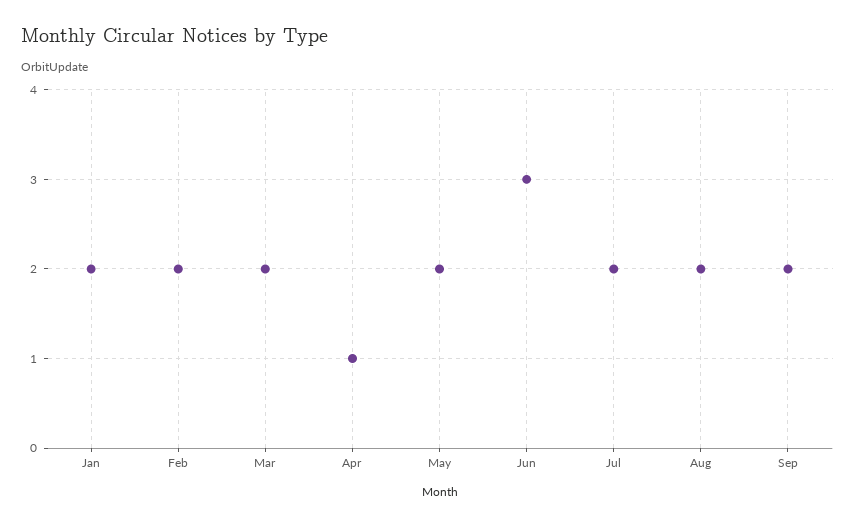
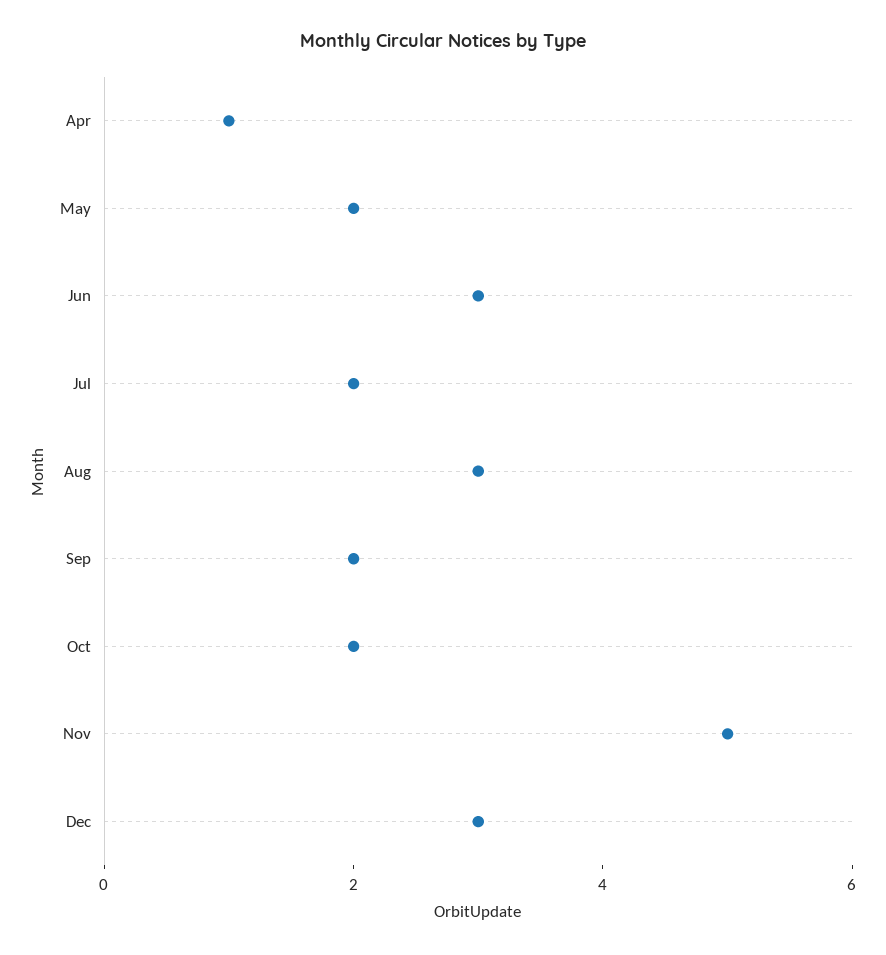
Jan: 2 -> none
Feb: 2 -> none
Mar: 2 -> none
Aug: 2 -> 3
Oct: none -> 2
Nov: none -> 5
Dec: none -> 3

